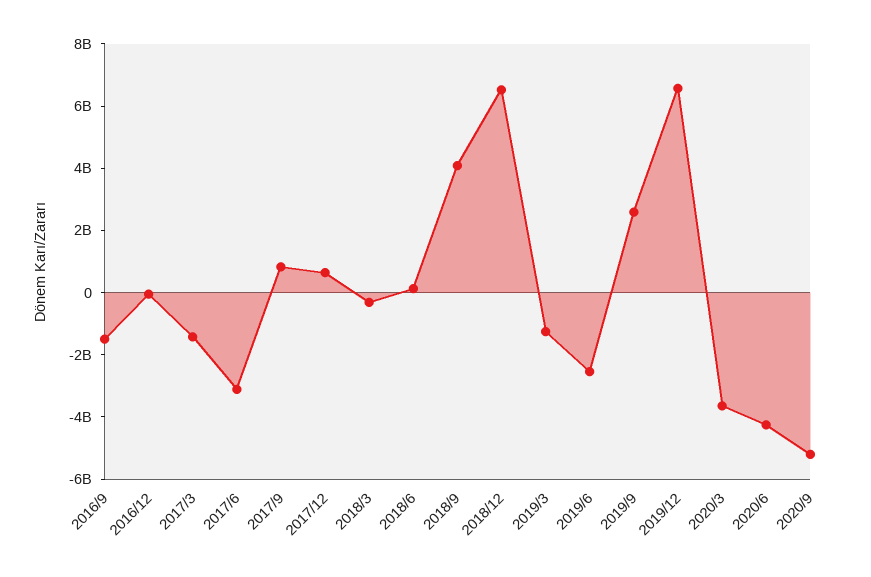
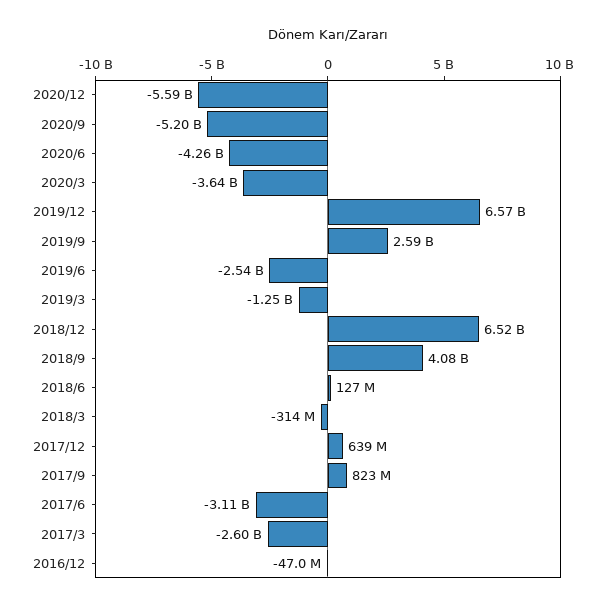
2016/9: -1500000000 -> none
2017/3: -1500000000 -> -2600000000
2020/12: none -> -5590000000

